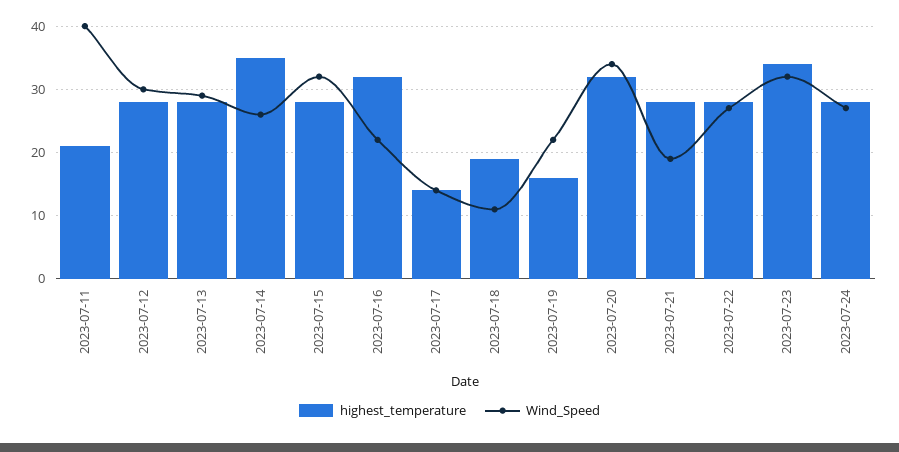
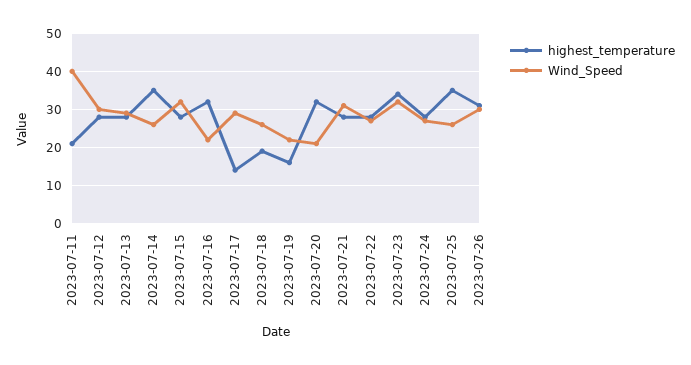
Wind_Speed, 2023-07-17: 14 -> 30
Wind_Speed, 2023-07-18: 11 -> 25
Wind_Speed, 2023-07-20: 34 -> 20
Wind_Speed, 2023-07-21: 19 -> 30
highest_temperature, 2023-07-25: none -> 35
Wind_Speed, 2023-07-25: none -> 25
highest_temperature, 2023-07-26: none -> 30
Wind_Speed, 2023-07-26: none -> 30

